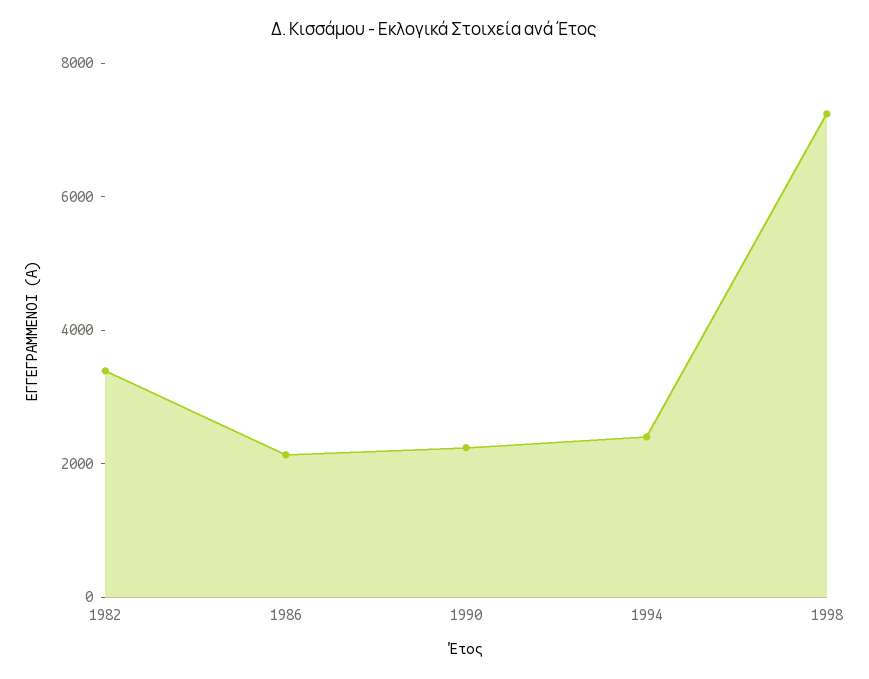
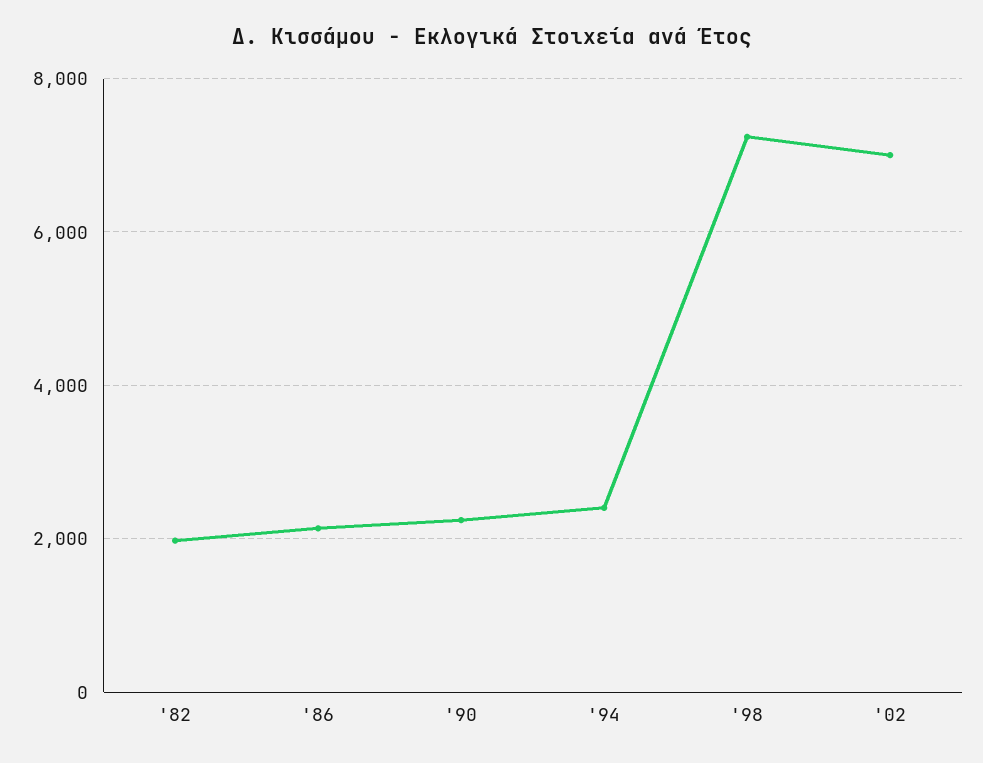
1982: 3500 -> 2000
'02: none -> 7000

